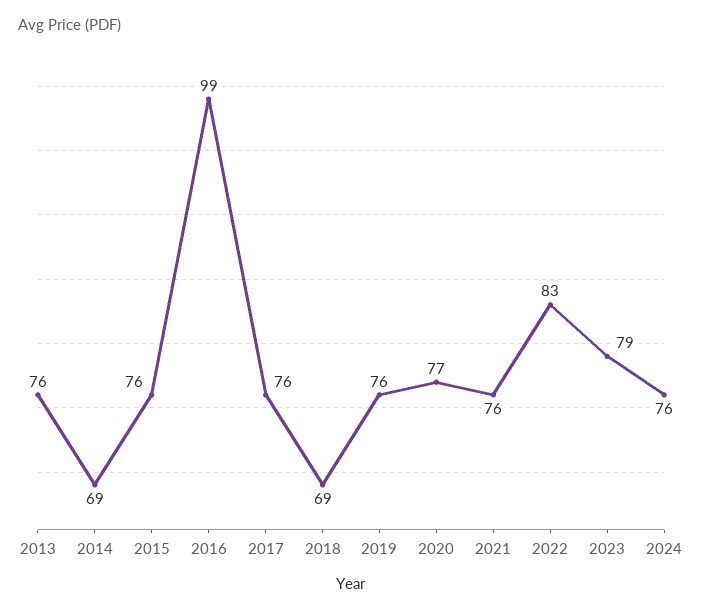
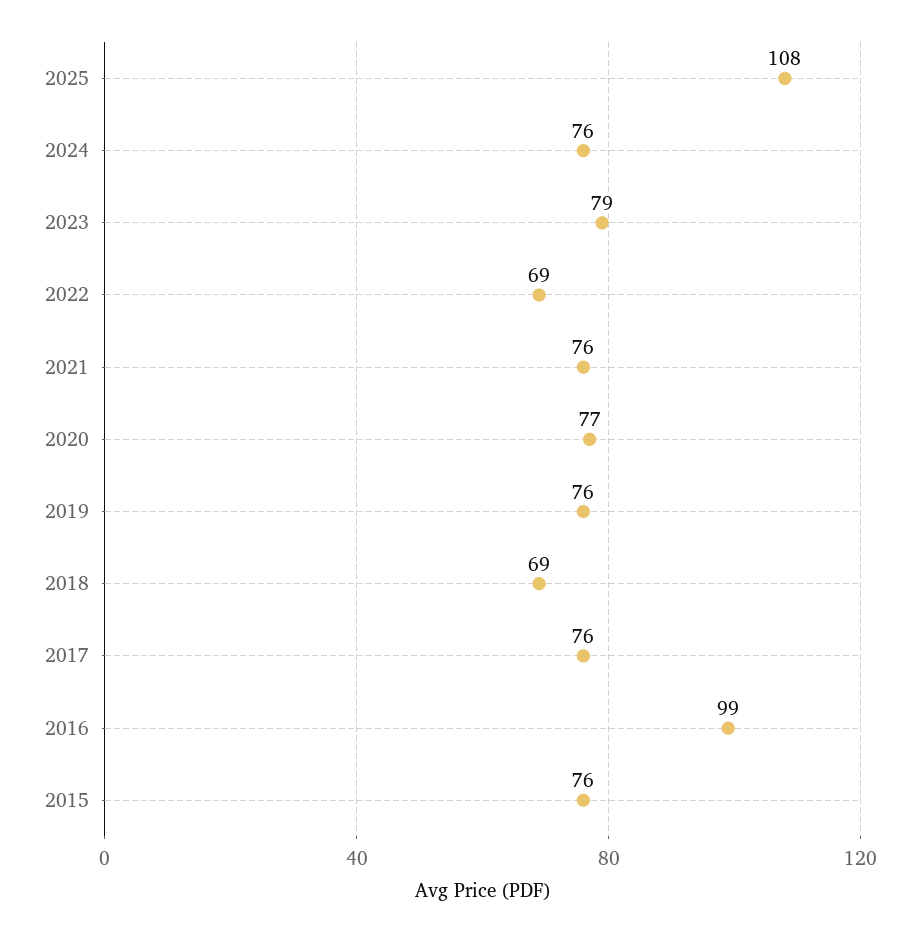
2013: 76 -> none
2014: 69 -> none
2022: 83 -> 69
2025: none -> 108

